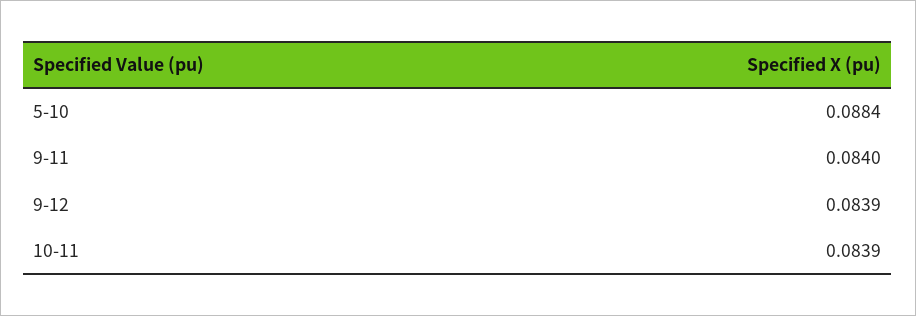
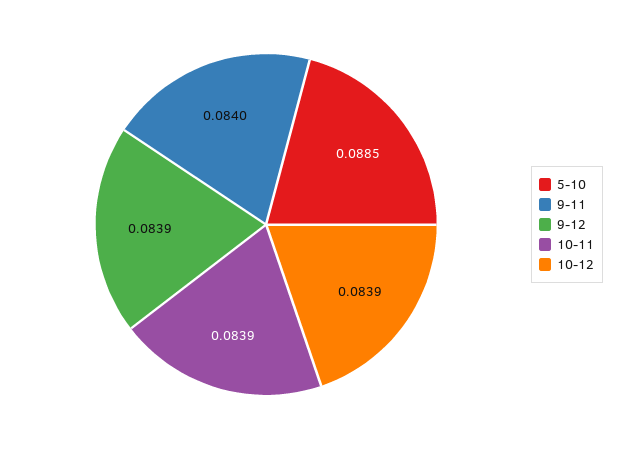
5-10: 0.0884 -> 0.0885
10-12: none -> 0.0839

